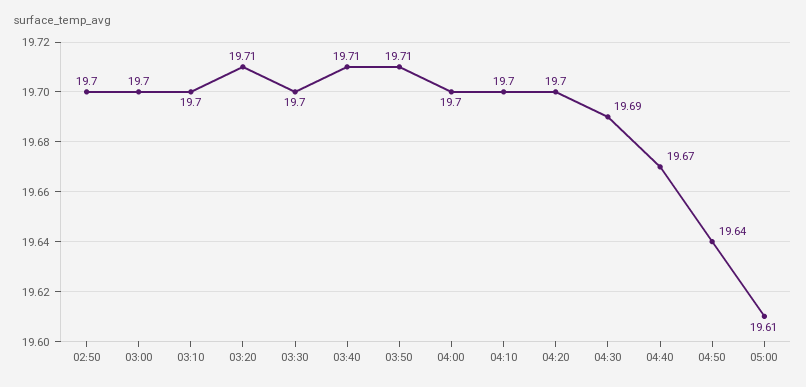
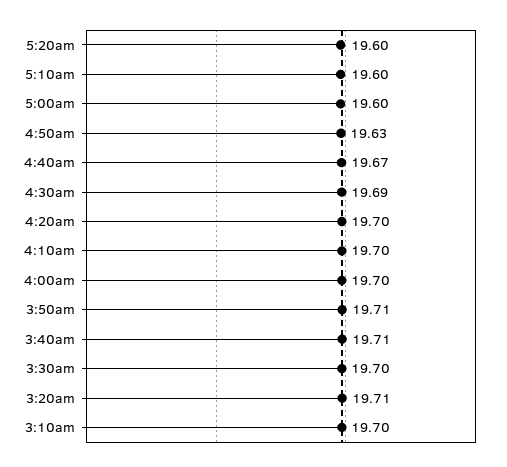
02:50: 19.7 -> none
03:00: 19.7 -> none
04:50: 19.64 -> 19.63
05:00: 19.61 -> 19.6
5:20am: none -> 19.6
5:10am: none -> 19.6

